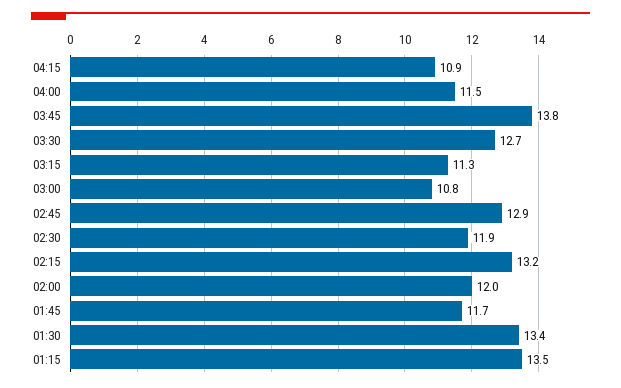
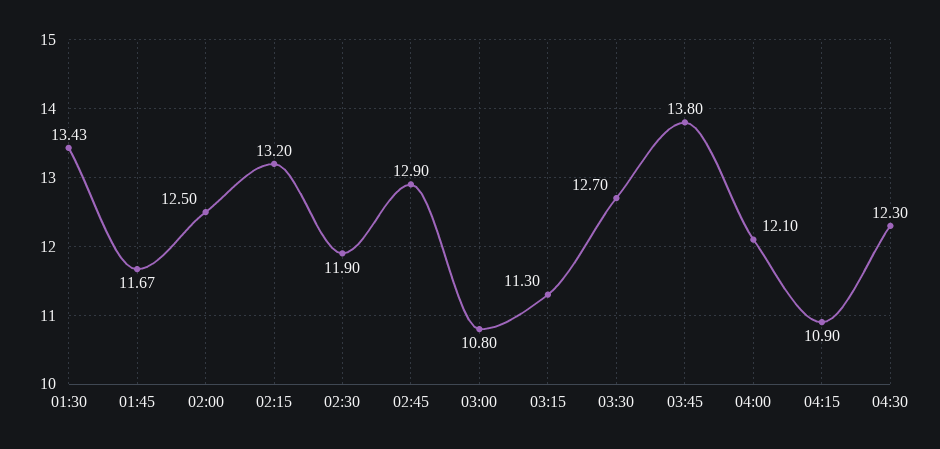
04:00: 11.5 -> 12.1
02:00: 12 -> 12.5
01:15: 13.5 -> none
04:30: none -> 12.3

